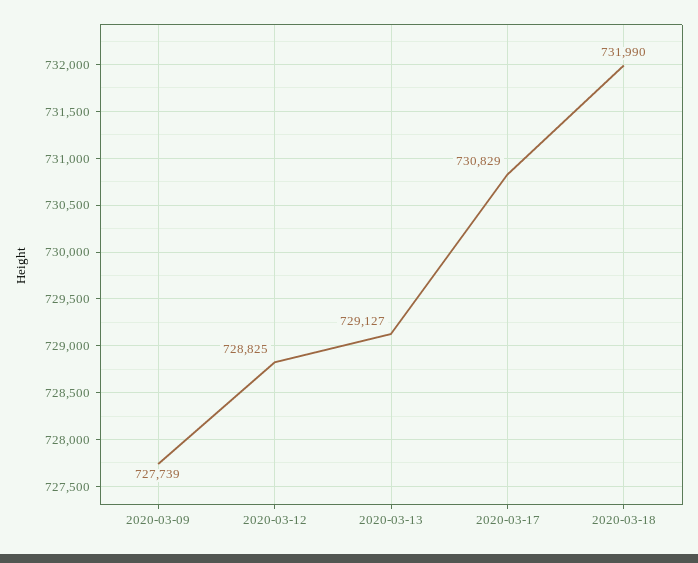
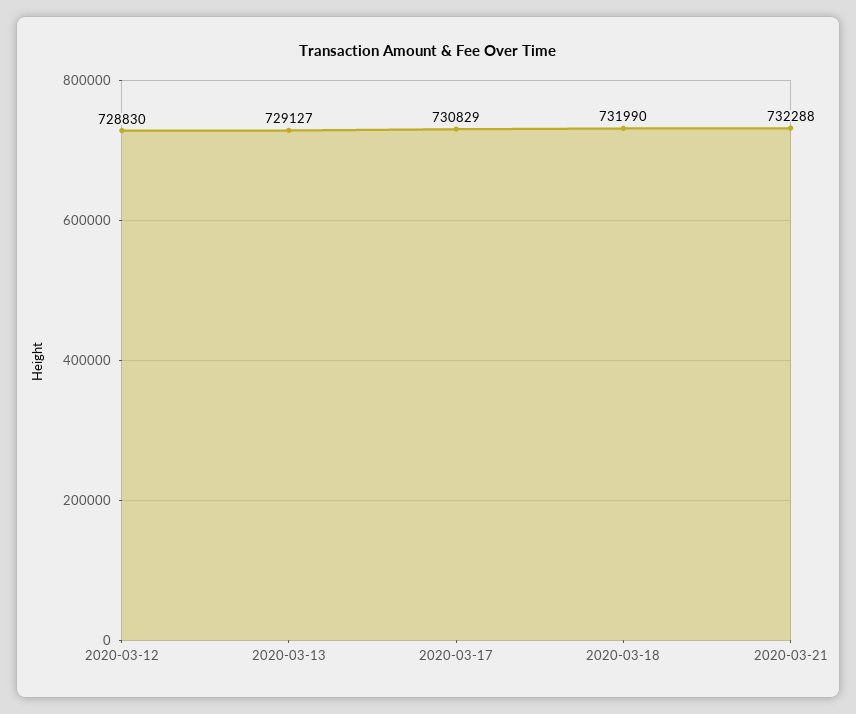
2020-03-09: 727739 -> none
2020-03-12: 728825 -> 728830
2020-03-21: none -> 732288

